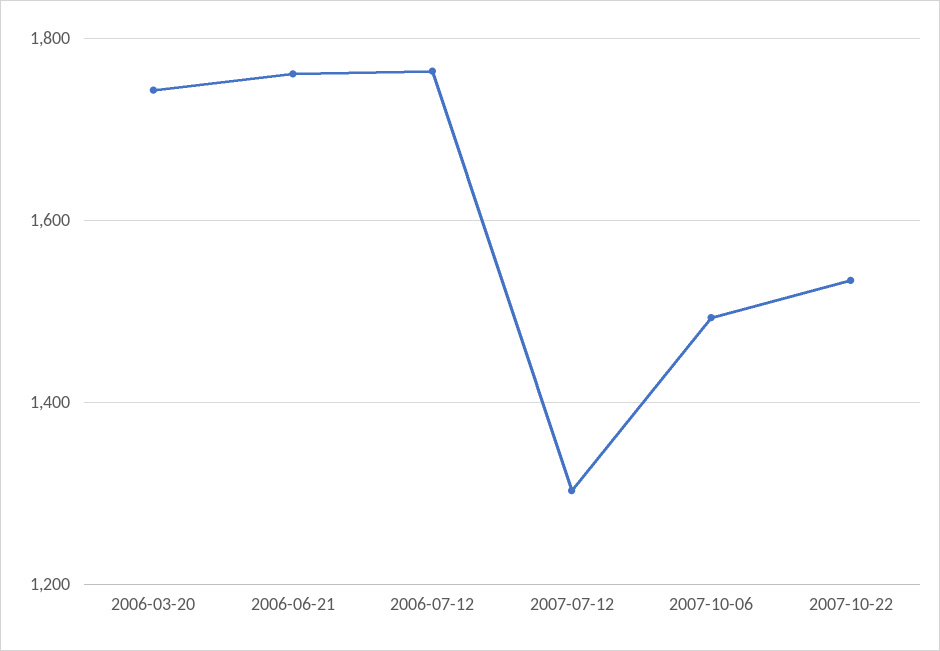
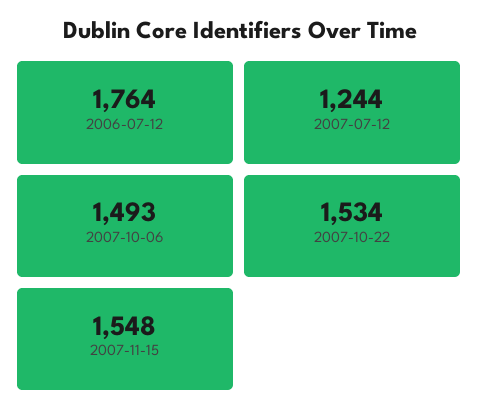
2006-03-20: 1740 -> none
2006-06-21: 1760 -> none
2007-07-12: 1300 -> 1244
2007-11-15: none -> 1548

